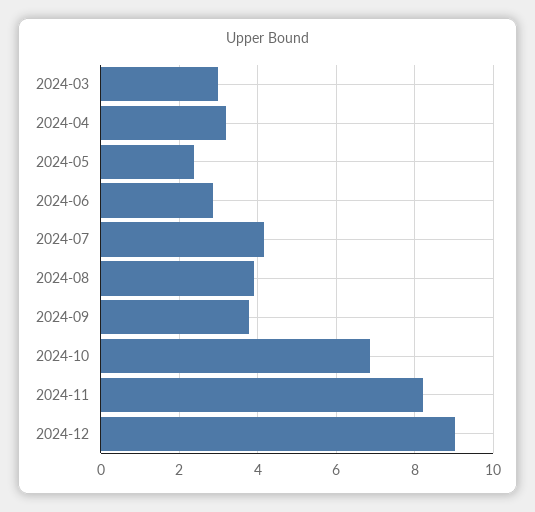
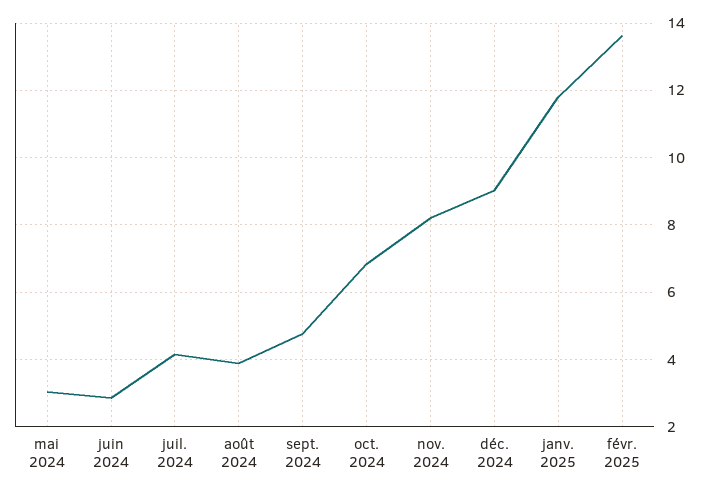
2024-03: 3 -> none
2024-04: 3.2 -> none
2024-05: 2.4 -> 3
2024-09: 3.8 -> 4.8
janv. 2025: none -> 11.8
févr. 2025: none -> 13.6

